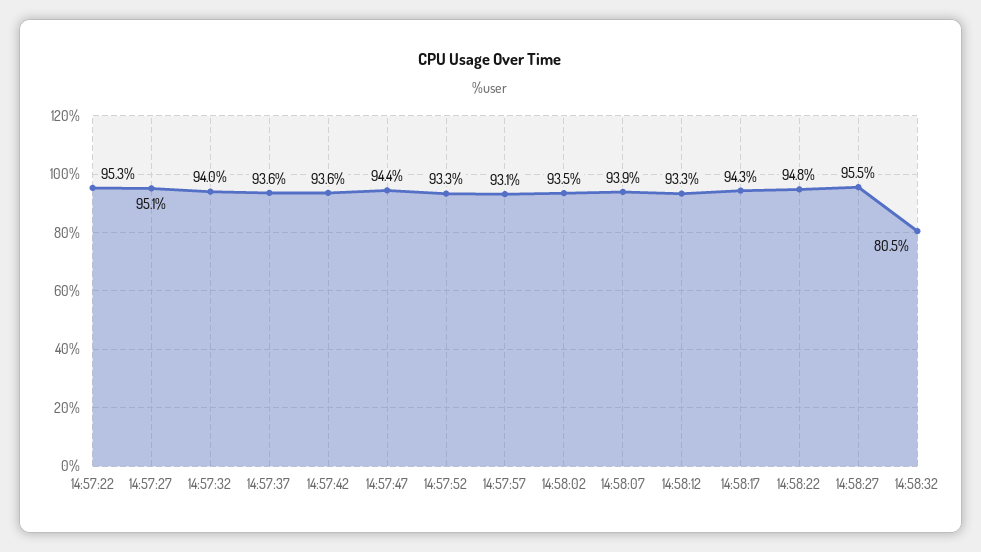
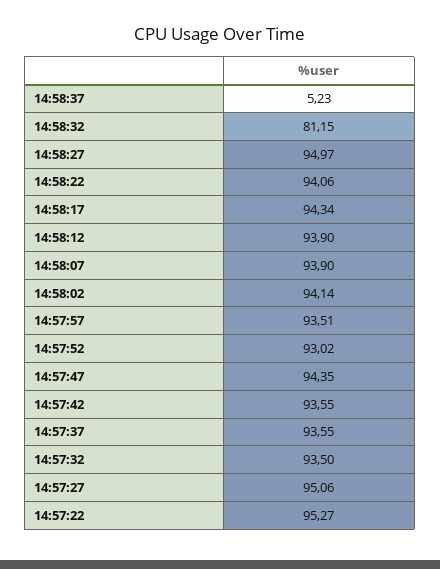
14:57:32: 94 -> 93.5
14:57:52: 93.3 -> 93.02
14:57:57: 93.1 -> 93.51
14:58:02: 93.5 -> 94.14
14:58:12: 93.3 -> 93.9
14:58:22: 94.8 -> 94.06
14:58:27: 95.5 -> 94.97
14:58:32: 80.5 -> 81.15
14:58:37: none -> 5.23

